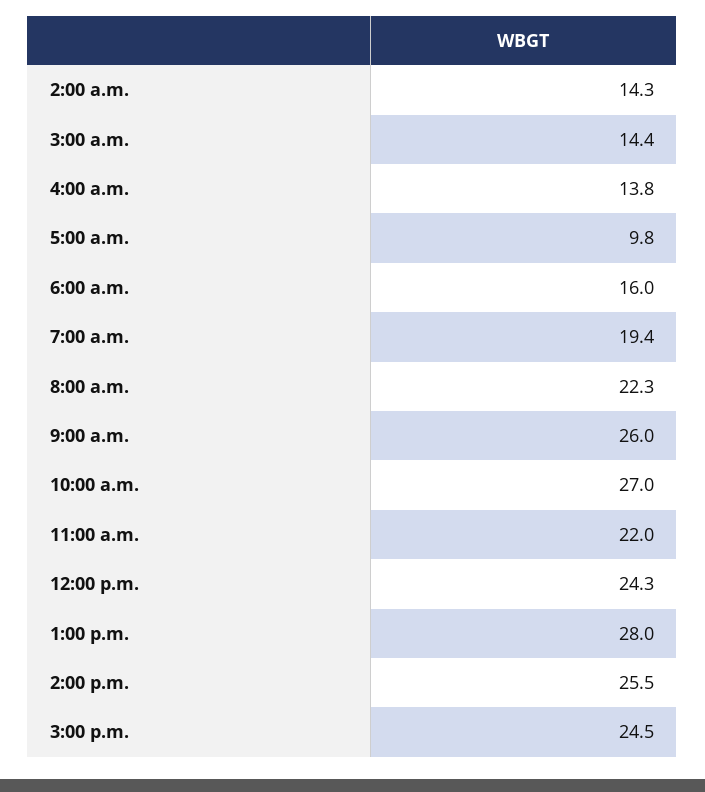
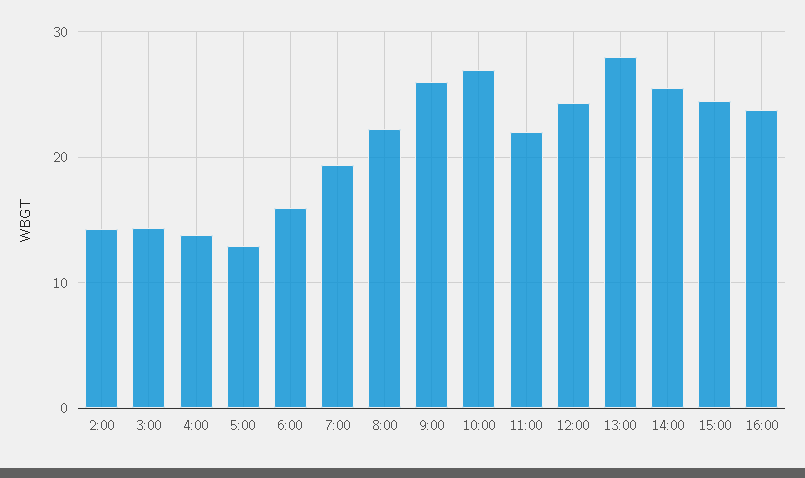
5:00 a.m.: 9.8 -> 13
16:00: none -> 24

